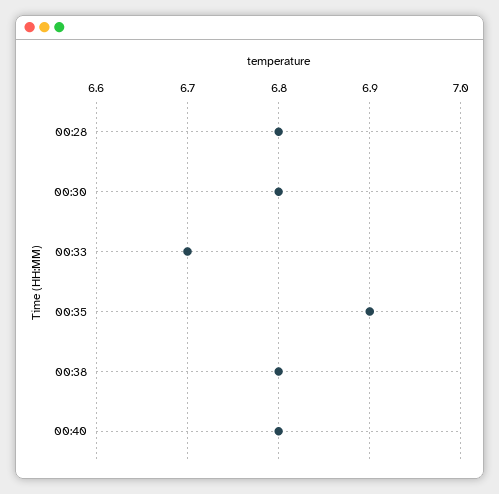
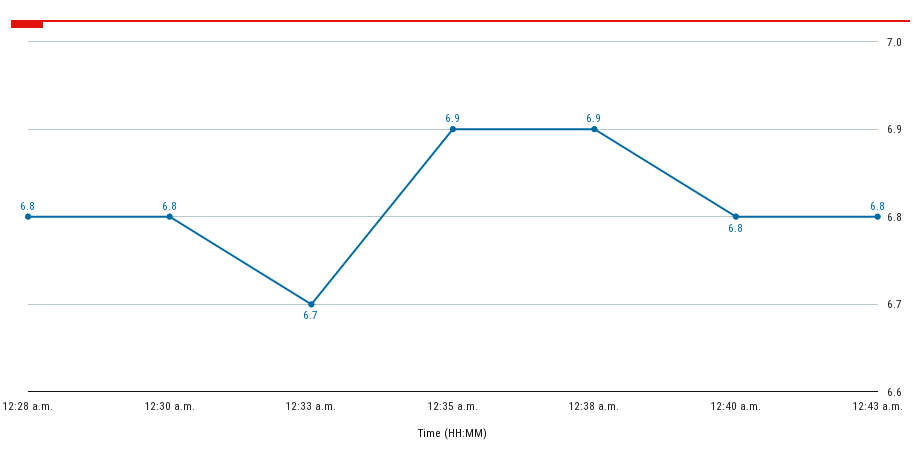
00:38: 6.8 -> 6.9
12:43 a.m.: none -> 6.8

